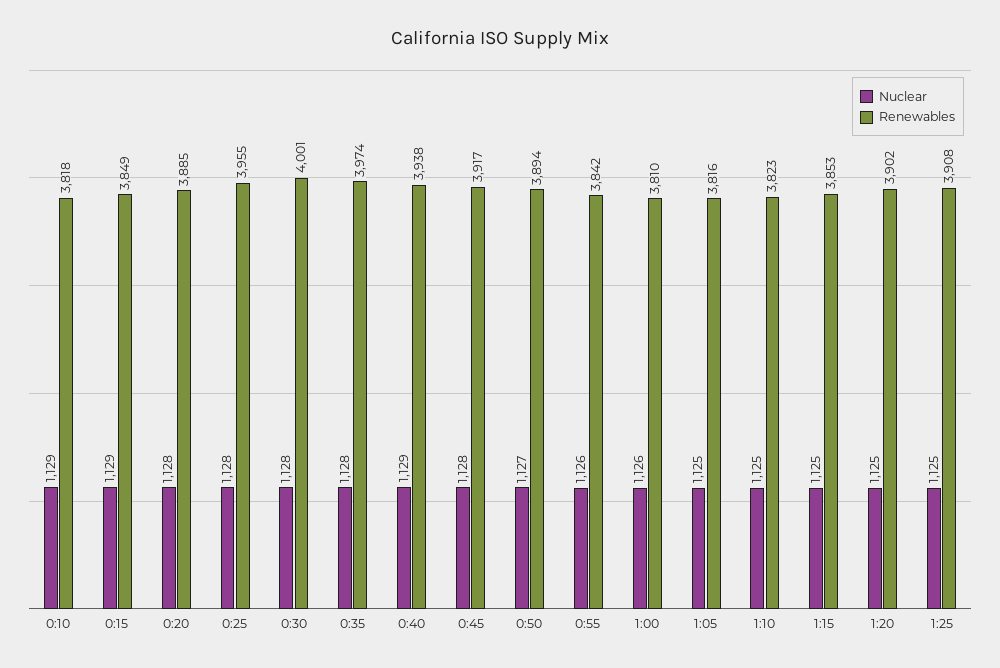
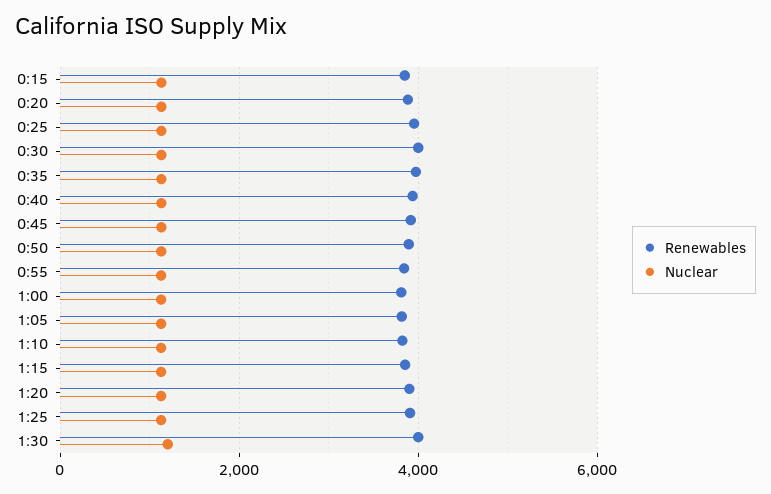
Nuclear, 0:10: 1129 -> none
Renewables, 0:10: 3818 -> none
Renewables, 1:30: none -> 4000
Nuclear, 1:30: none -> 1200

